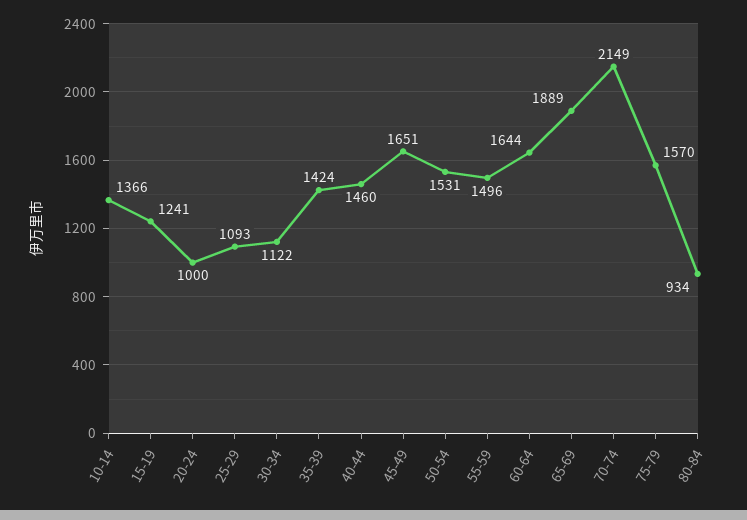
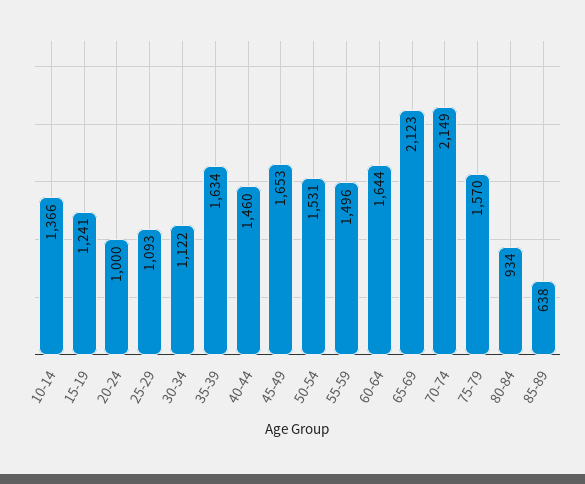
35-39: 1424 -> 1634
45-49: 1651 -> 1653
65-69: 1889 -> 2123
85-89: none -> 638

